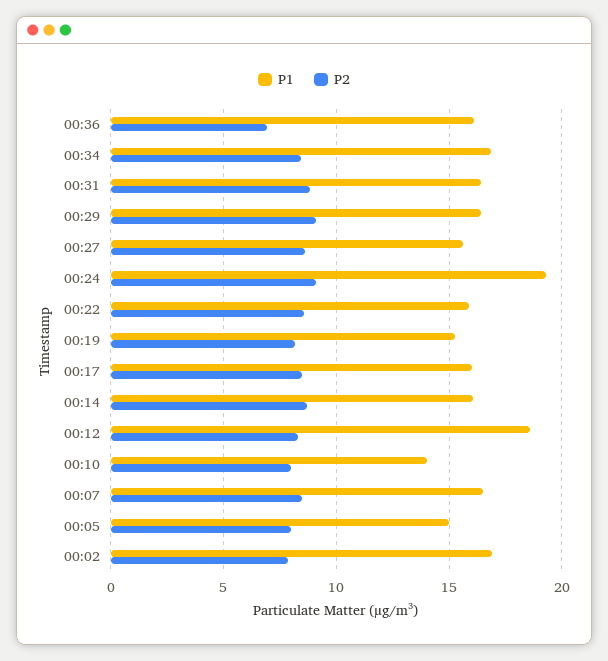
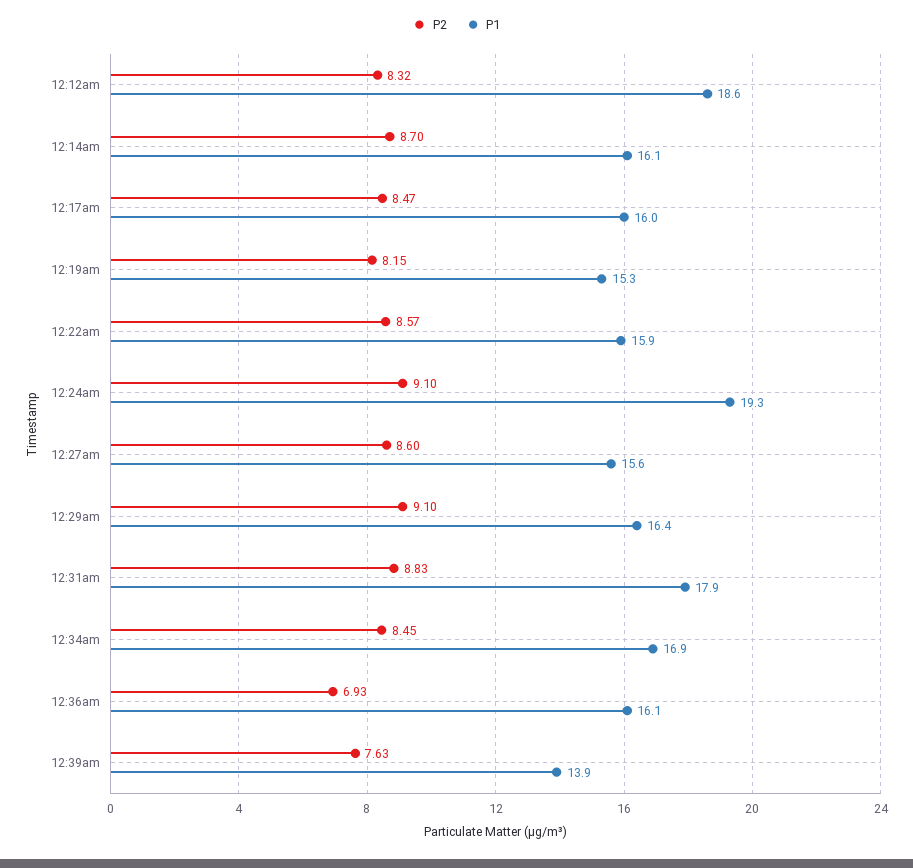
P1, 00:31: 16.5 -> 17.9
P1, 00:10: 14 -> none
P2, 00:10: 8 -> none
P1, 00:07: 16.5 -> none
P2, 00:07: 8.5 -> none
P1, 00:05: 15 -> none
P2, 00:05: 8 -> none
P1, 00:02: 17 -> none
P2, 00:02: 8 -> none
P2, 12:39am: none -> 7.63
P1, 12:39am: none -> 13.9

